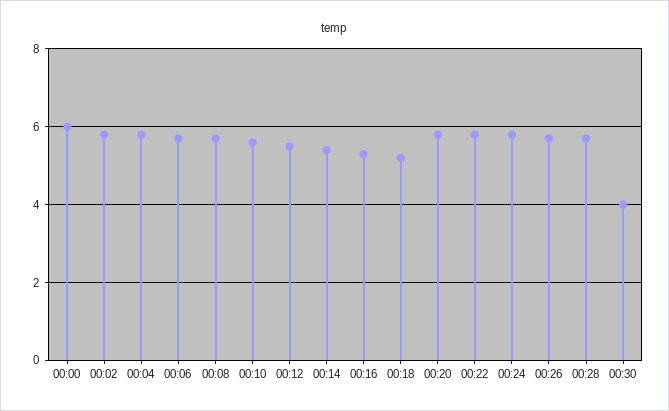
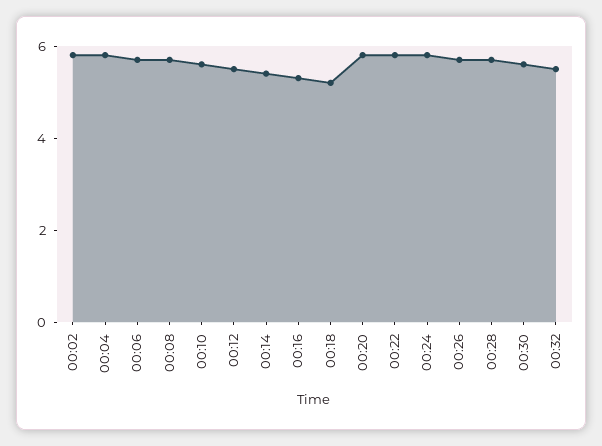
00:00: 6 -> none
00:30: 4 -> 5.5
00:32: none -> 5.5

